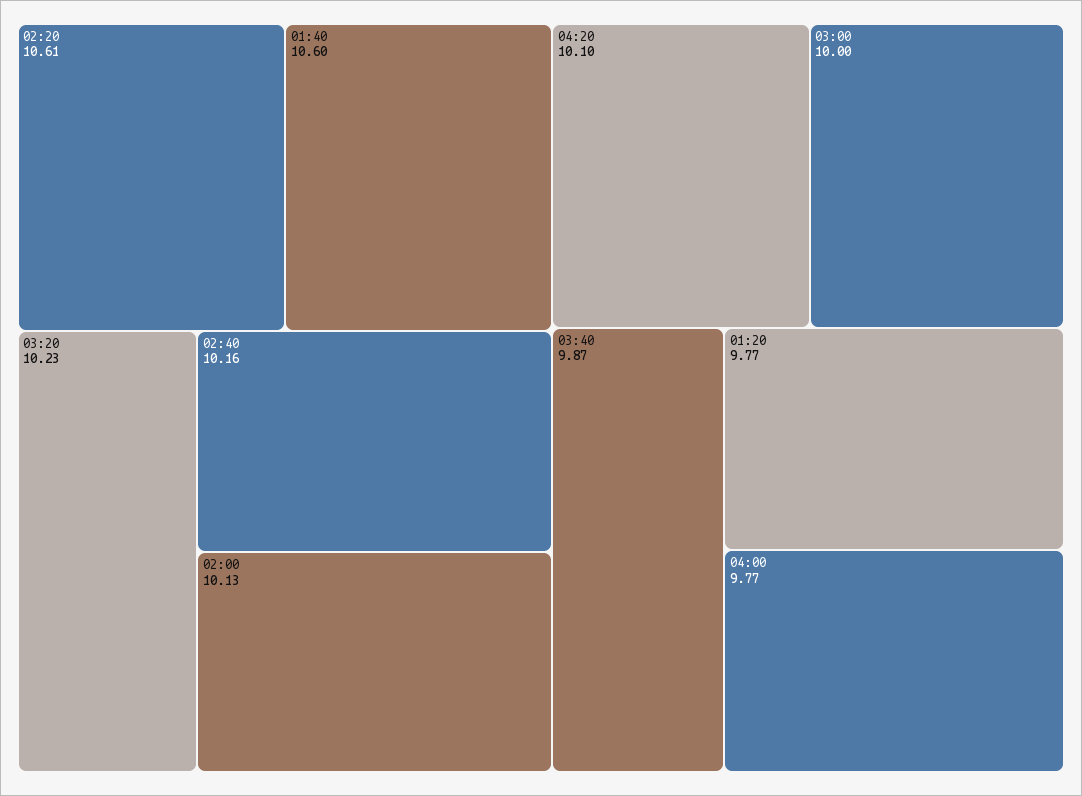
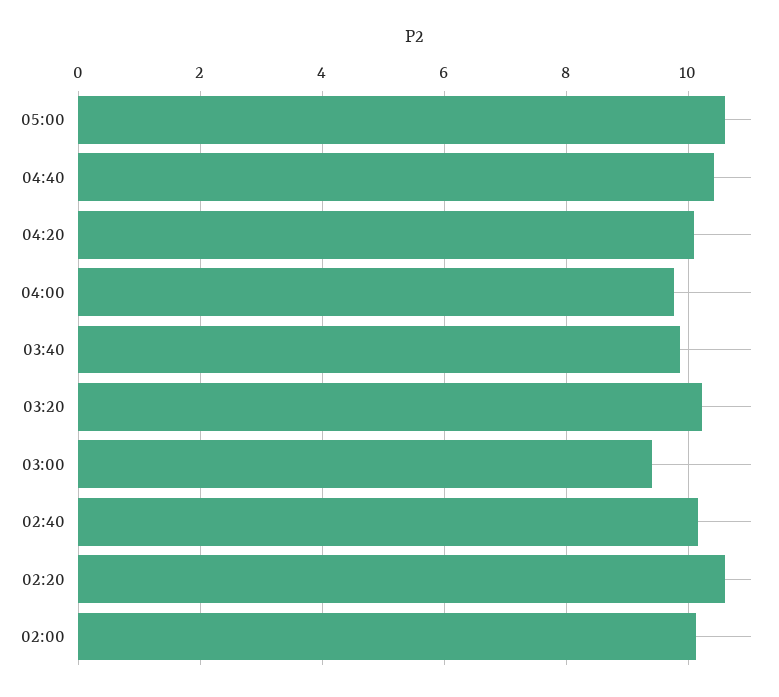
01:40: 10.6 -> none
03:00: 10 -> 9.4
01:20: 9.77 -> none
05:00: none -> 10.6
04:40: none -> 10.4

